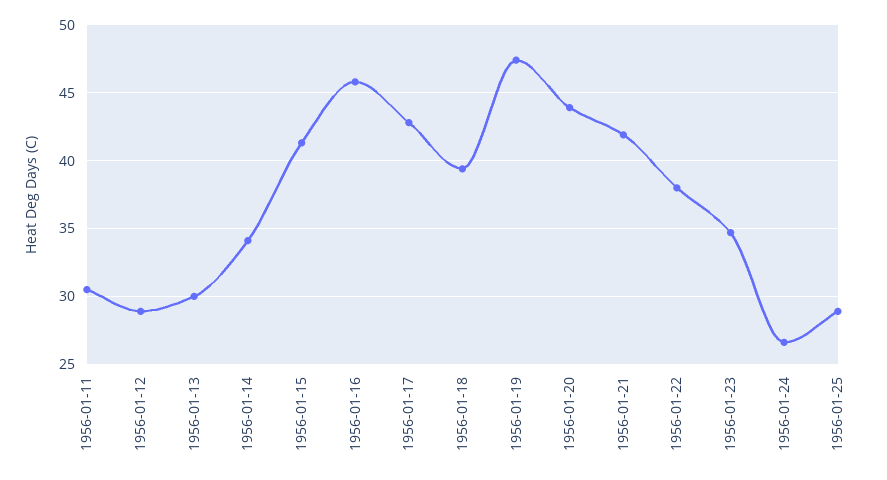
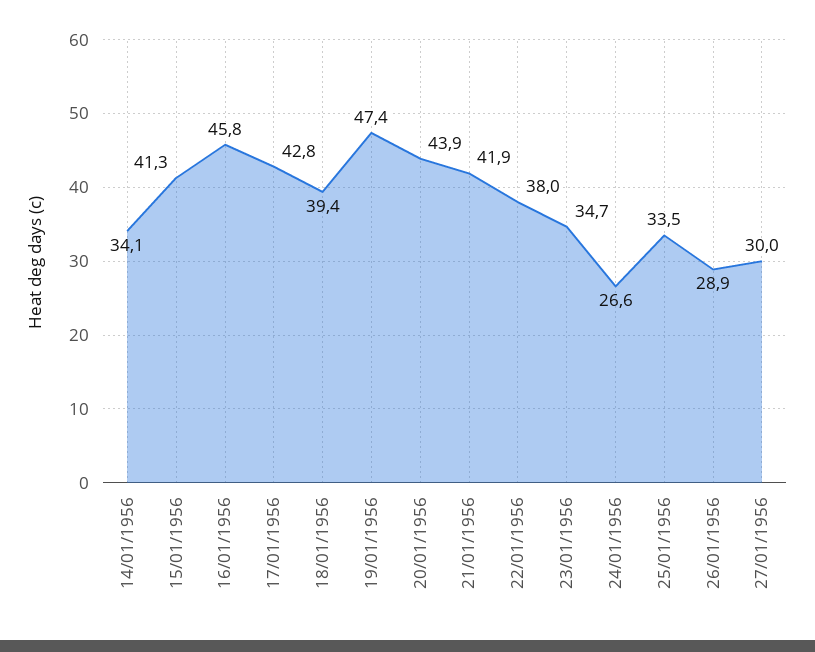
1956-01-11: 30.5 -> none
1956-01-12: 29 -> none
1956-01-13: 30 -> none
1956-01-25: 29 -> 33.5
26/01/1956: none -> 28.9
27/01/1956: none -> 30

